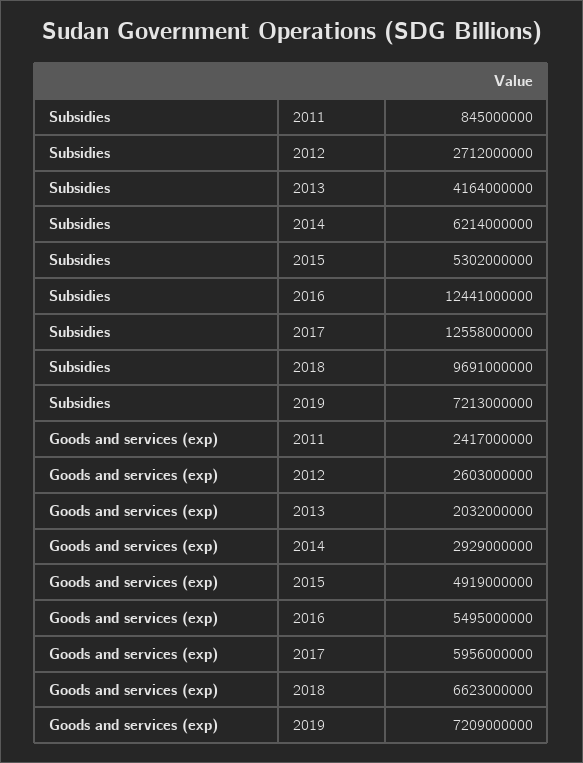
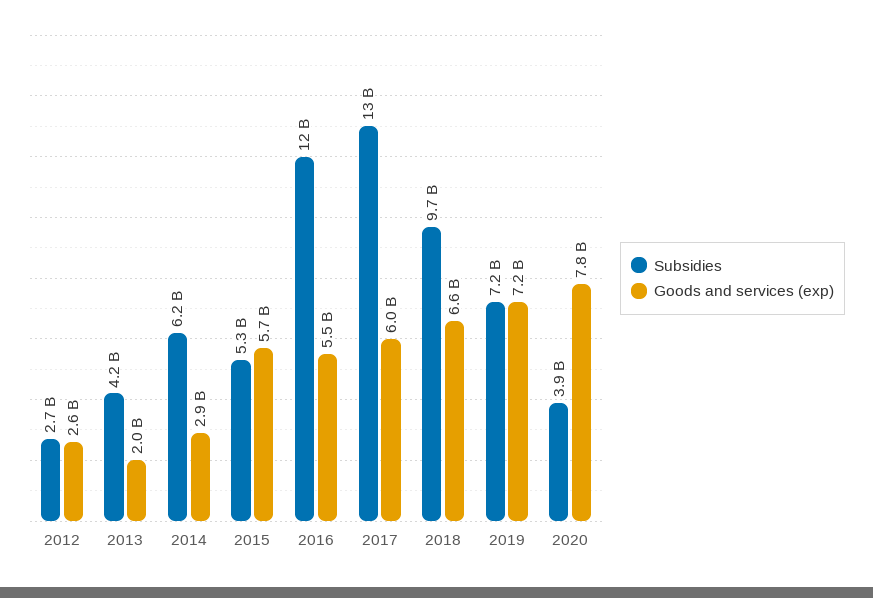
Subsidies, 2011: 845000000 -> none
Goods and services (exp), 2011: 2417000000 -> none
Goods and services (exp), 2015: 4919000000 -> 5700000000
Subsidies, 2020: none -> 3900000000
Goods and services (exp), 2020: none -> 7800000000

